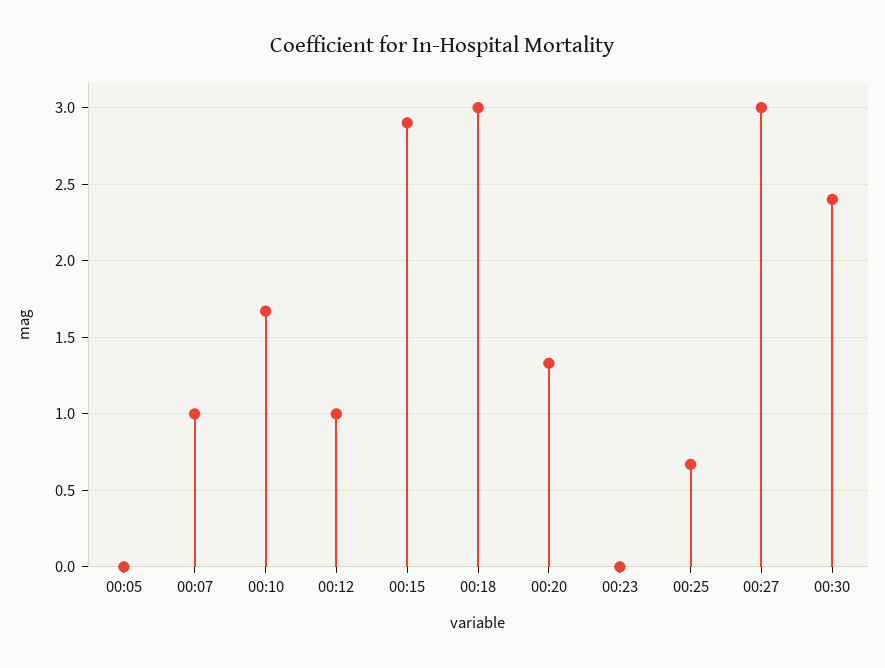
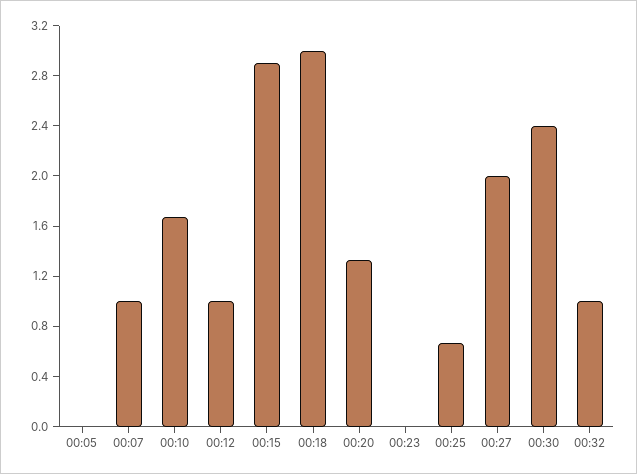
00:27: 3 -> 2
00:32: none -> 1

